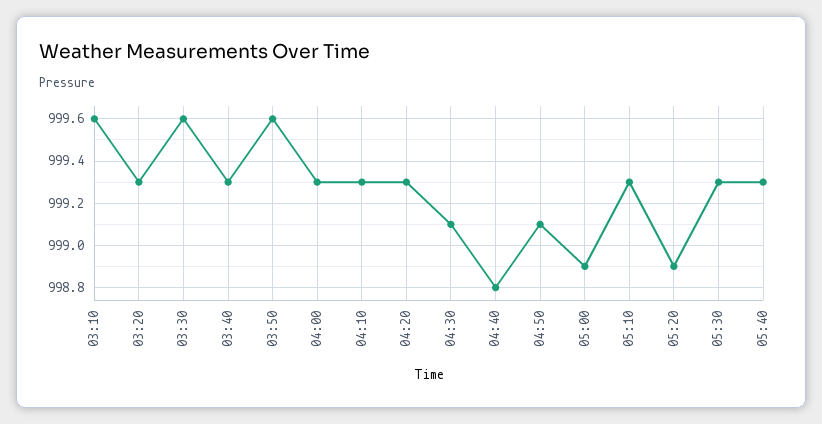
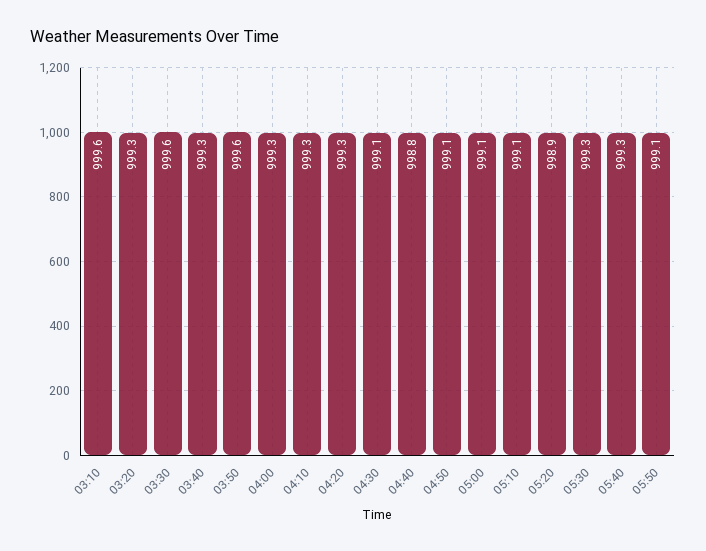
05:00: 998.9 -> 999.1
05:10: 999.3 -> 999.1
05:50: none -> 999.1

